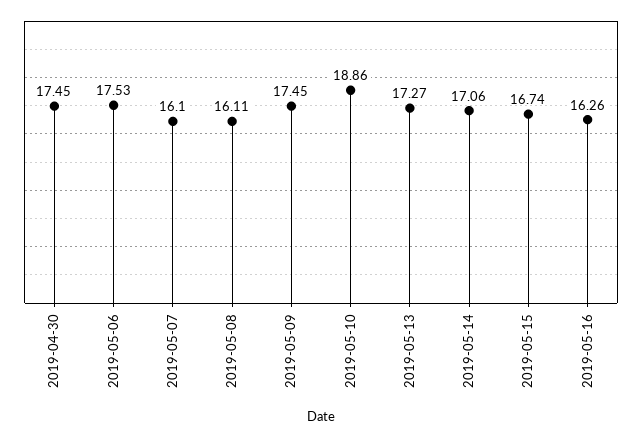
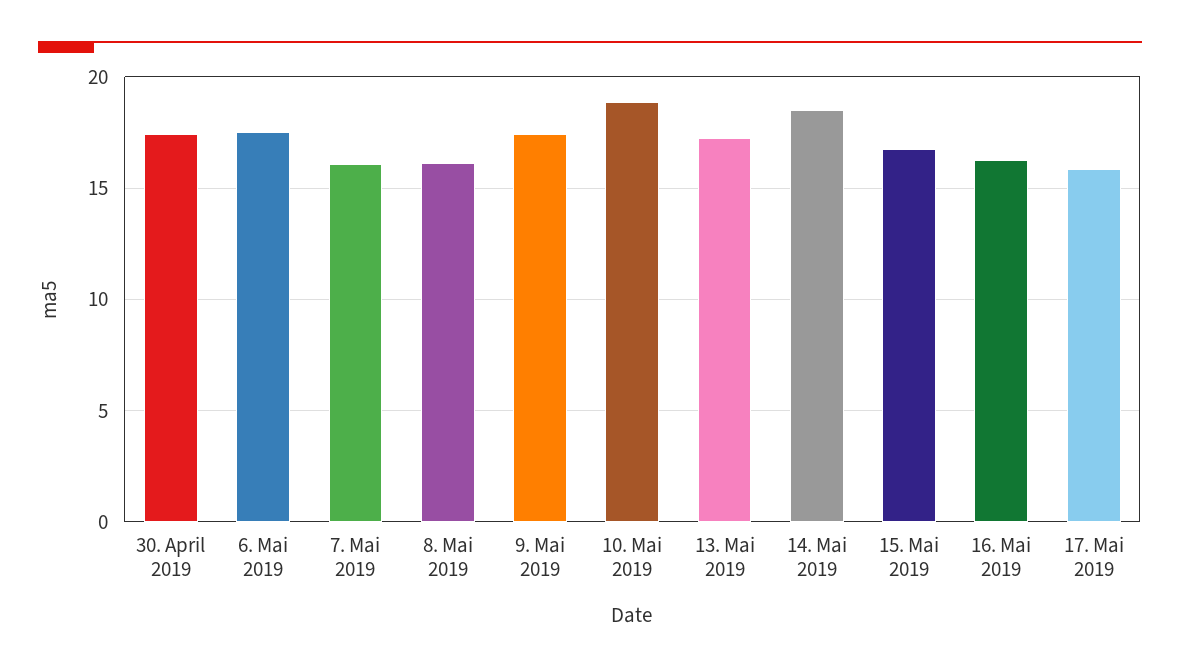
2019-05-14: 17.06 -> 18.5
17. Mai 2019: none -> 16

